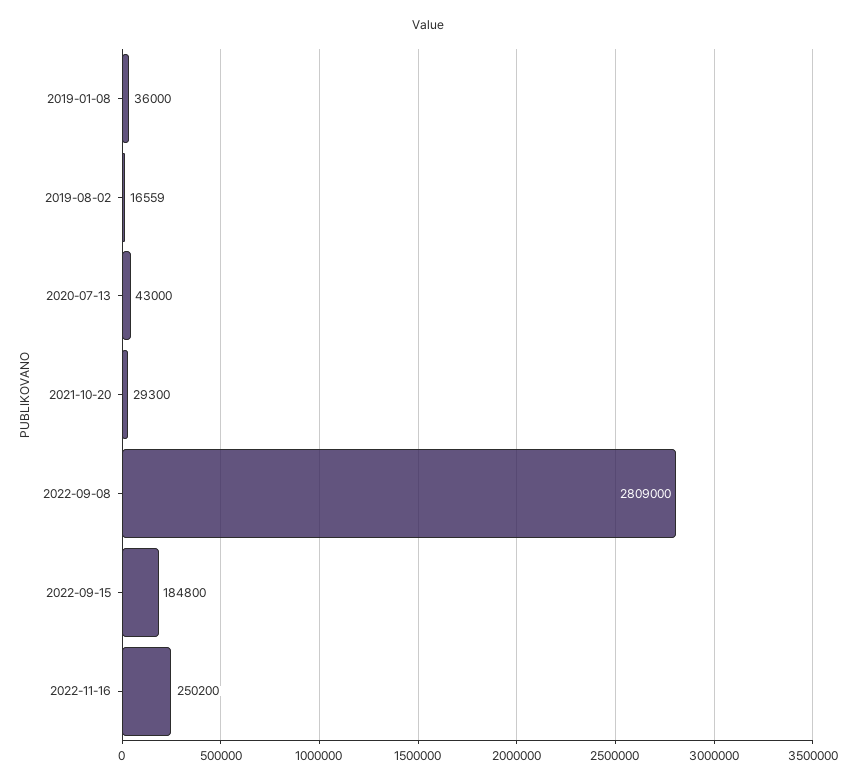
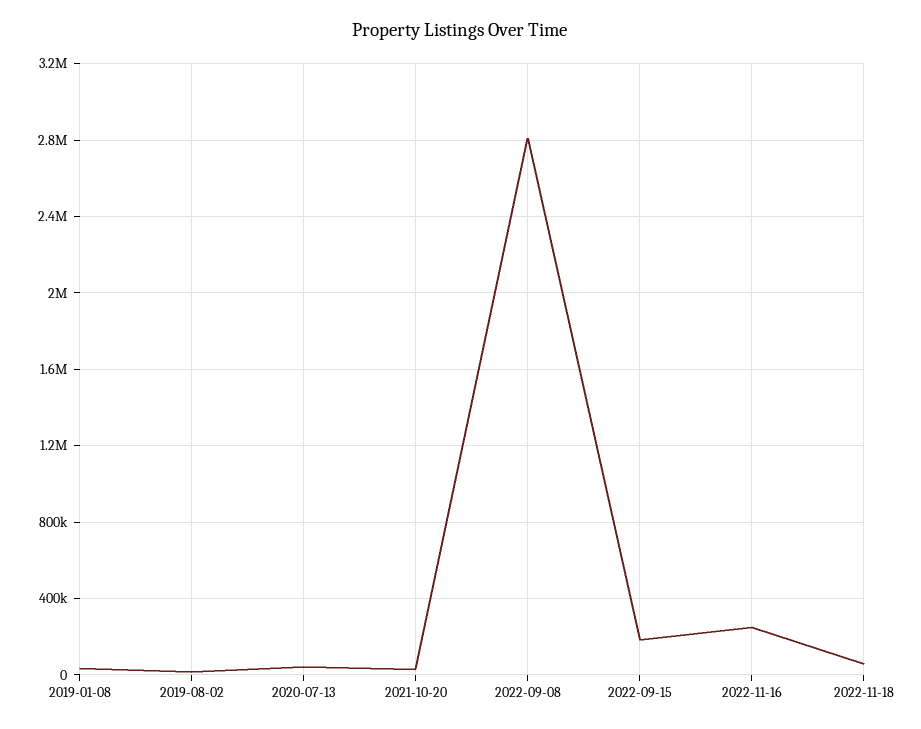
2022-11-18: none -> 50000

